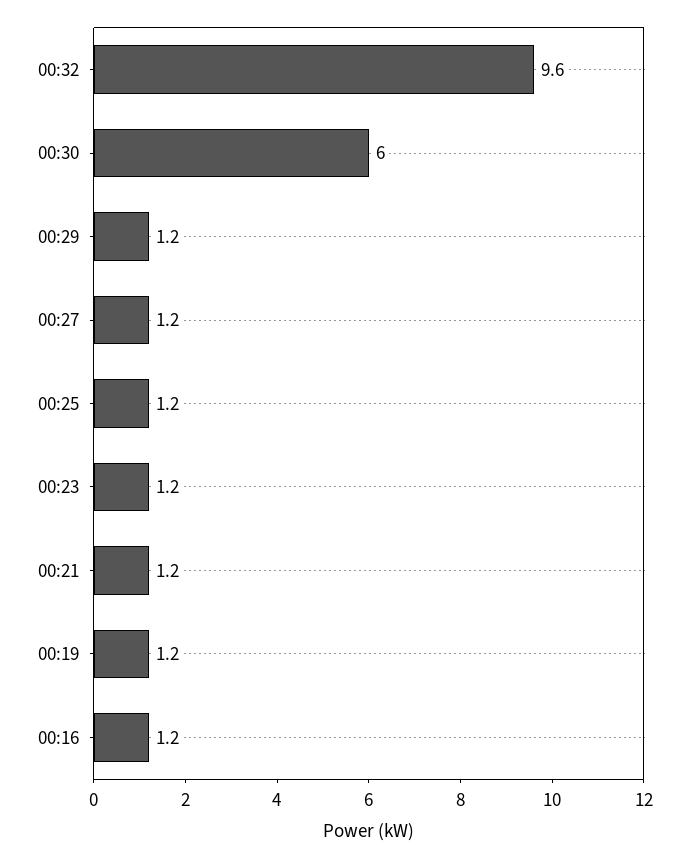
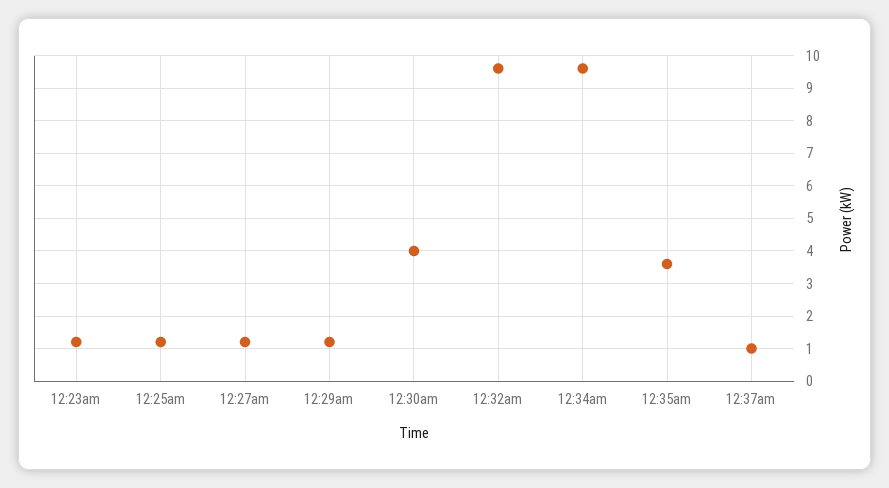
00:30: 6 -> 4
00:21: 1.2 -> none
00:19: 1.2 -> none
00:16: 1.2 -> none
12:34am: none -> 9.5
12:35am: none -> 3.5
12:37am: none -> 1

